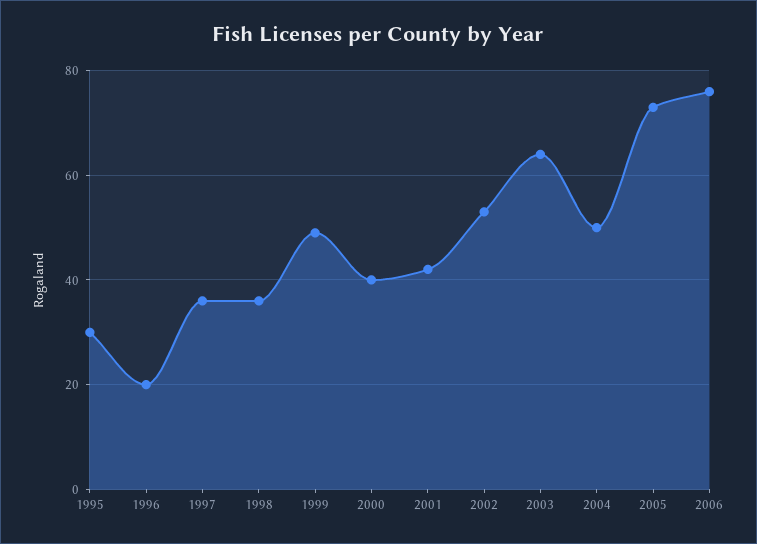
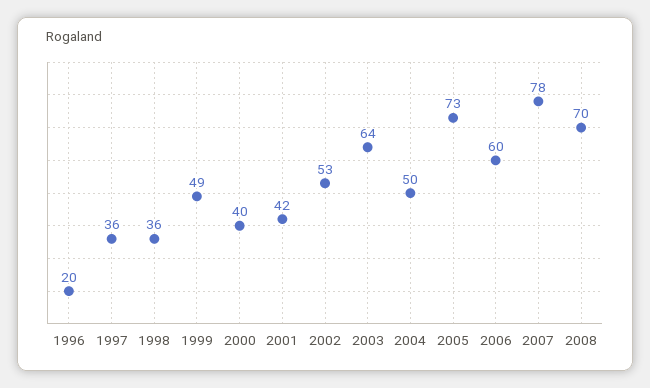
1995: 30 -> none
2006: 75 -> 60
2007: none -> 78
2008: none -> 70

